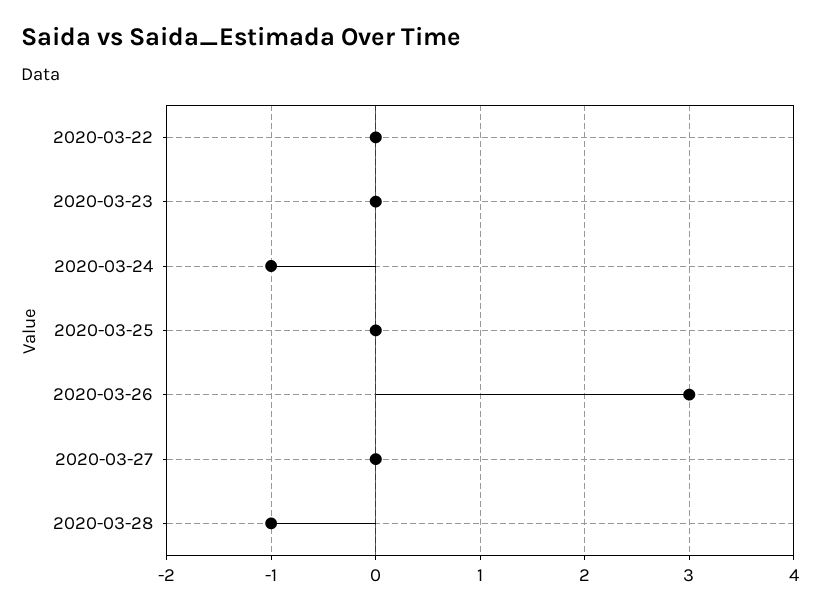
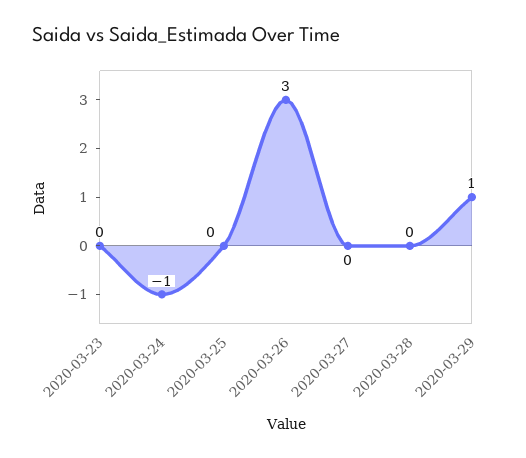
2020-03-22: 0 -> none
2020-03-28: -1 -> 0
2020-03-29: none -> 1

